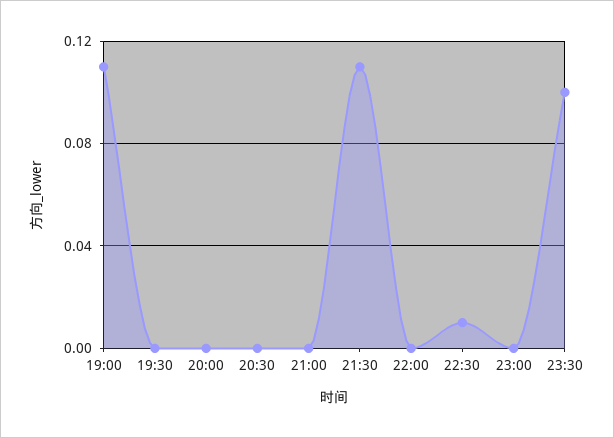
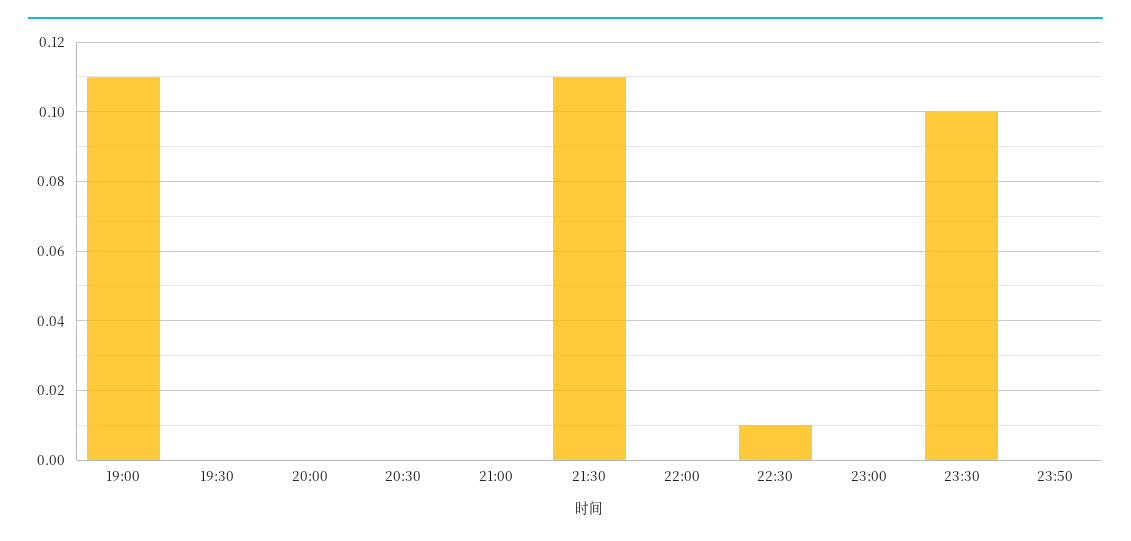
23:50: none -> 0

